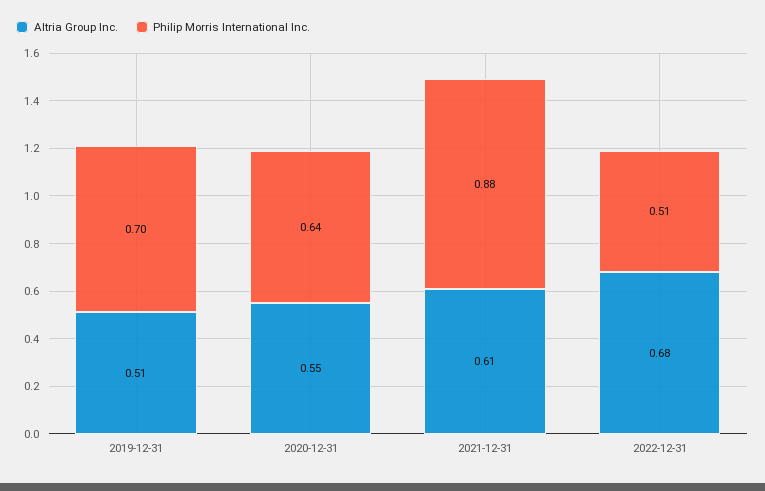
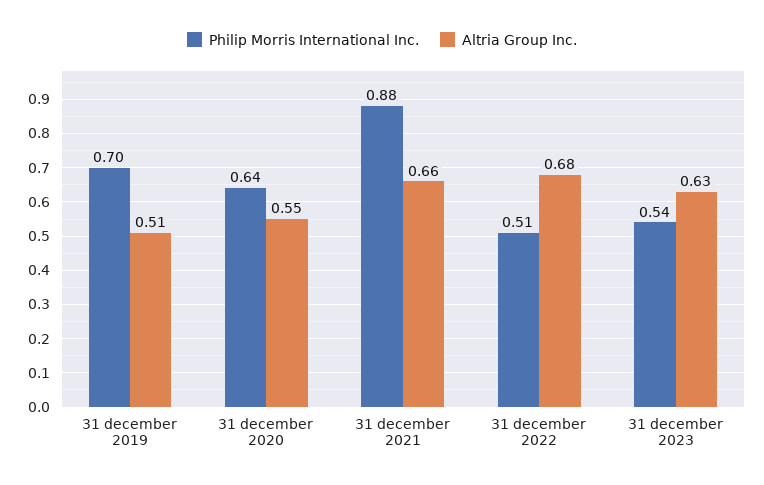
Altria Group Inc., 2021-12-31: 0.61 -> 0.66
Philip Morris International Inc., 31 december 2023: none -> 0.54
Altria Group Inc., 31 december 2023: none -> 0.63

